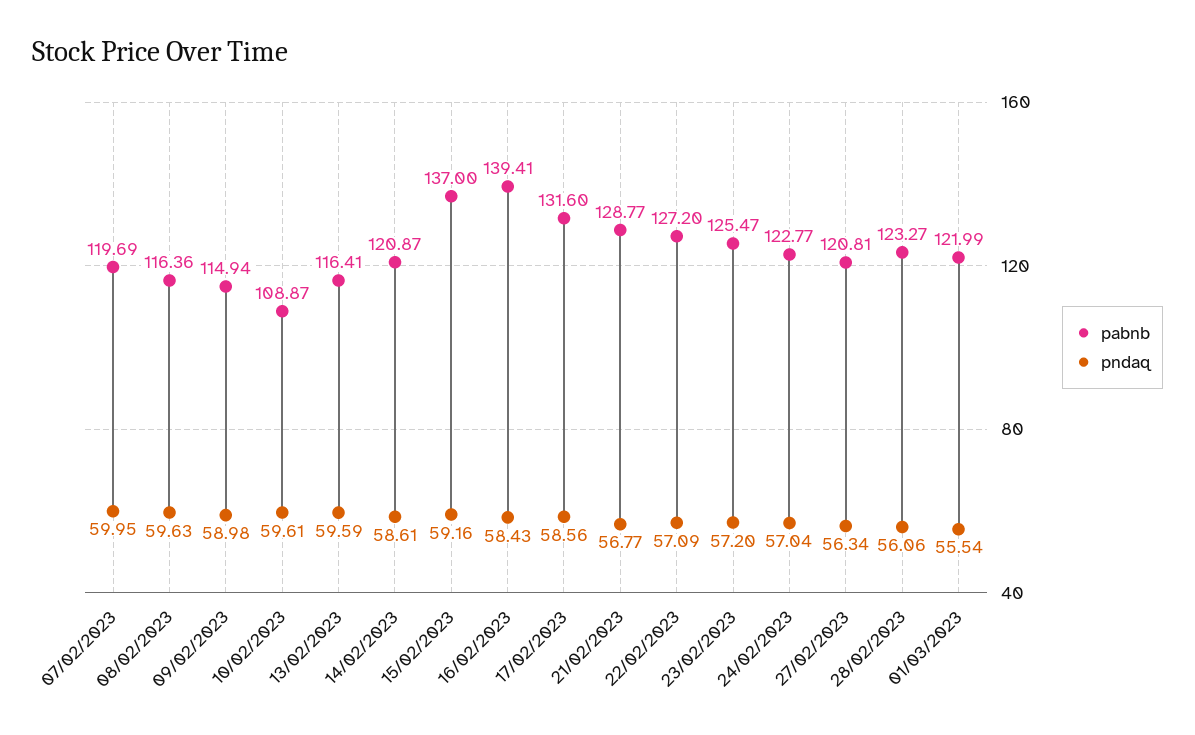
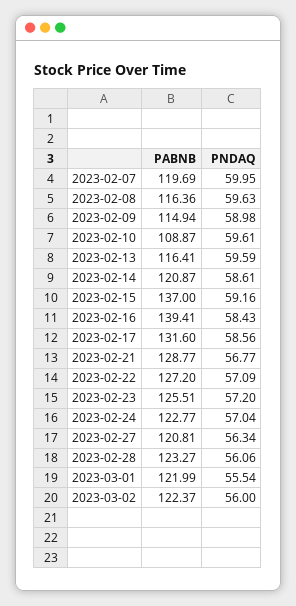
pabnb, 23/02/2023: 125.47 -> 125.51
pabnb, 2023-03-02: none -> 122.37
pndaq, 2023-03-02: none -> 56

